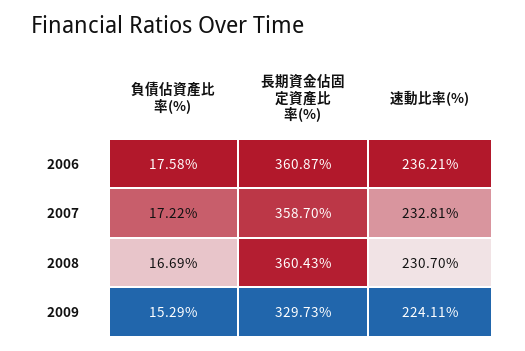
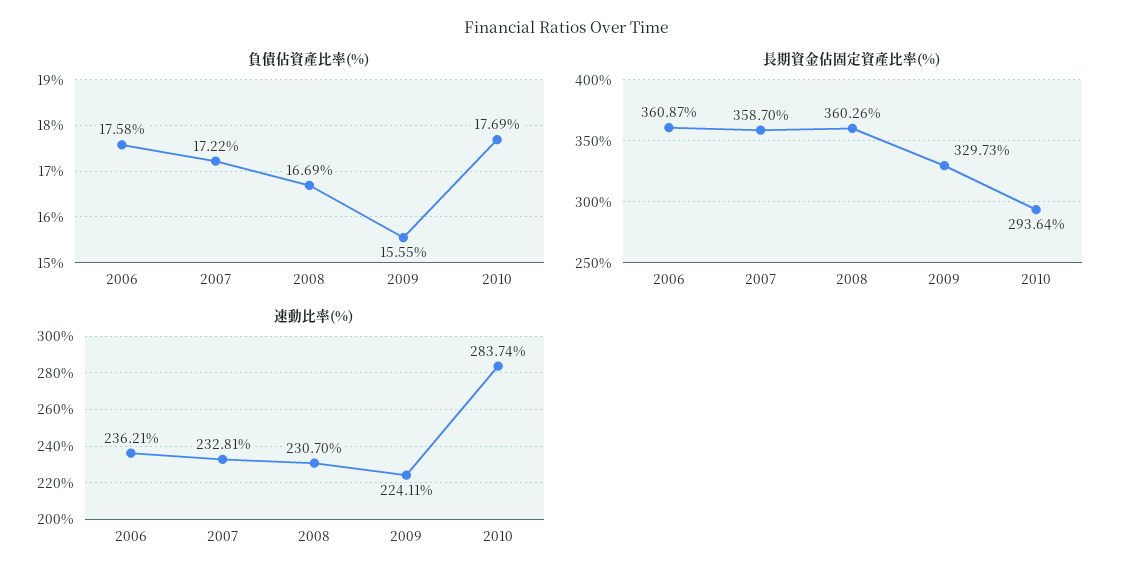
長期資金佔固定資產比率(%), 2008: 360.43 -> 360.26
負債佔資產比率(%), 2009: 15.29 -> 15.55
負債佔資產比率(%), 2010: none -> 17.69
長期資金佔固定資產比率(%), 2010: none -> 293.64
速動比率(%), 2010: none -> 283.74

